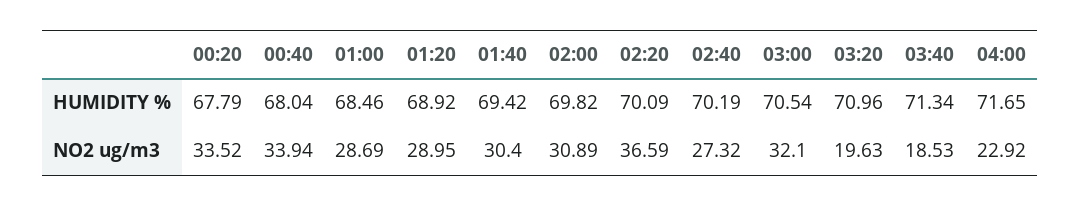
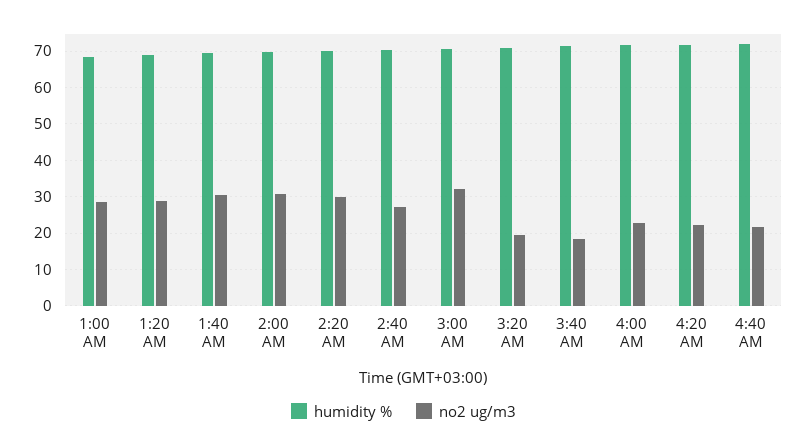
HUMIDITY %, 00:20: 67.79 -> none
HUMIDITY %, 00:40: 68.04 -> none
NO2 ug/m3, 00:20: 33.52 -> none
NO2 ug/m3, 00:40: 33.94 -> none
NO2 ug/m3, 02:20: 36.59 -> 30
HUMIDITY %, 4:20 AM: none -> 72
NO2 ug/m3, 4:20 AM: none -> 22
HUMIDITY %, 4:40 AM: none -> 72
NO2 ug/m3, 4:40 AM: none -> 22

